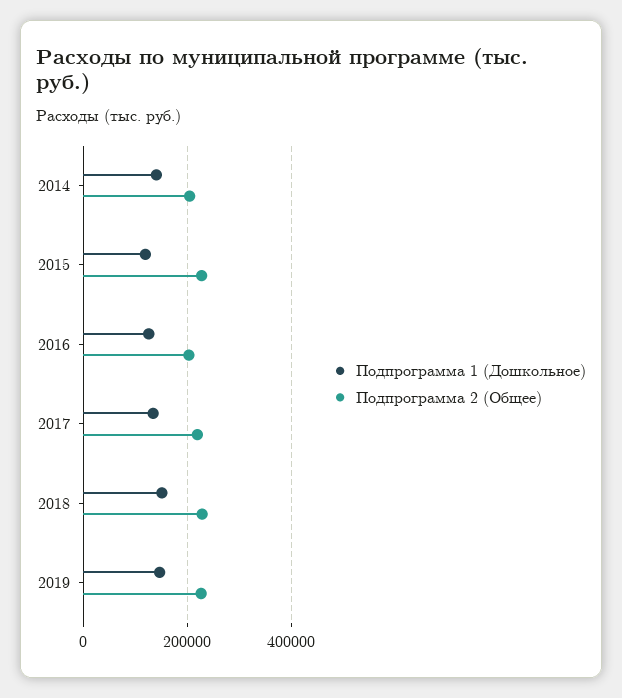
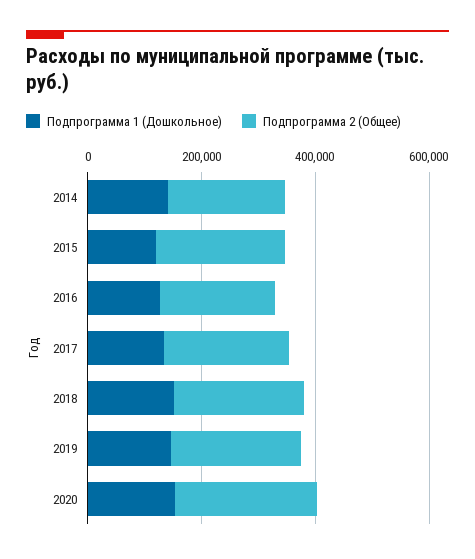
Подпрограмма 1 (Дошкольное), 2020: none -> 150000
Подпрограмма 2 (Общее), 2020: none -> 250000

